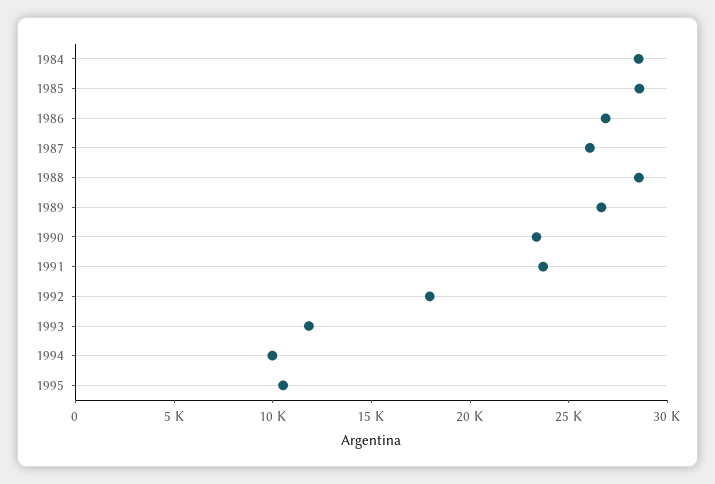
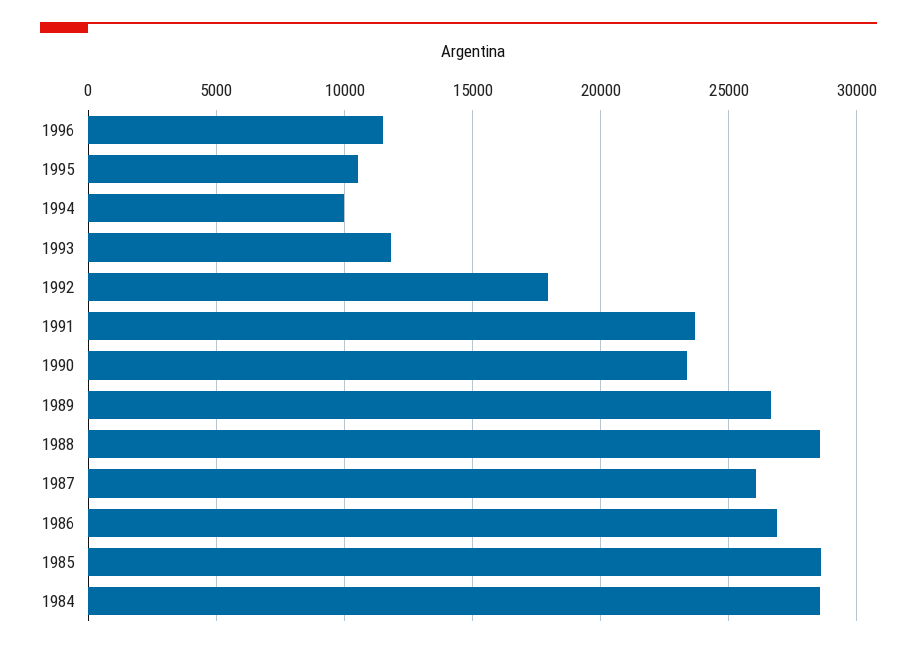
1996: none -> 11500

